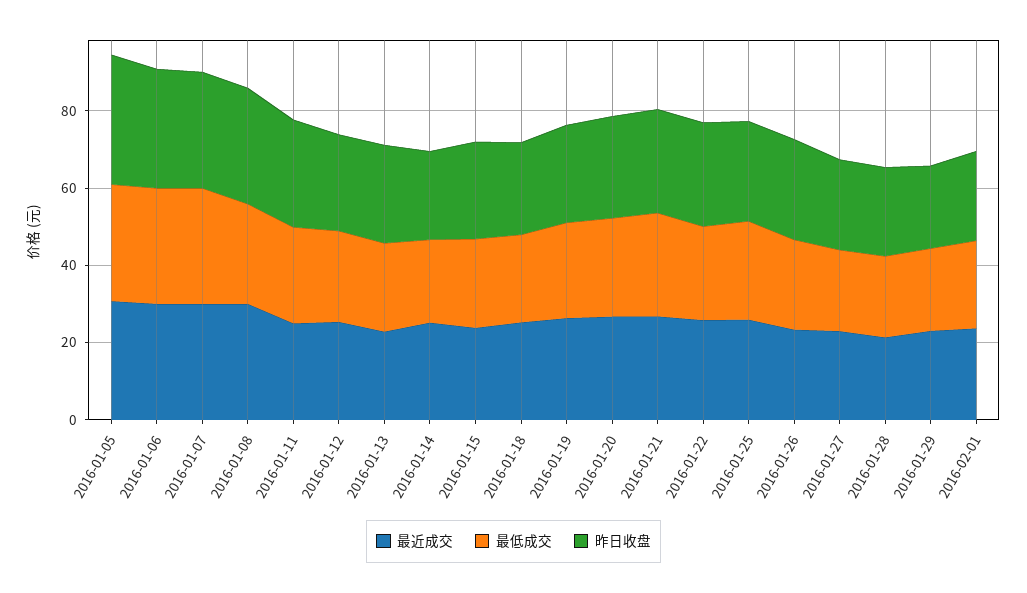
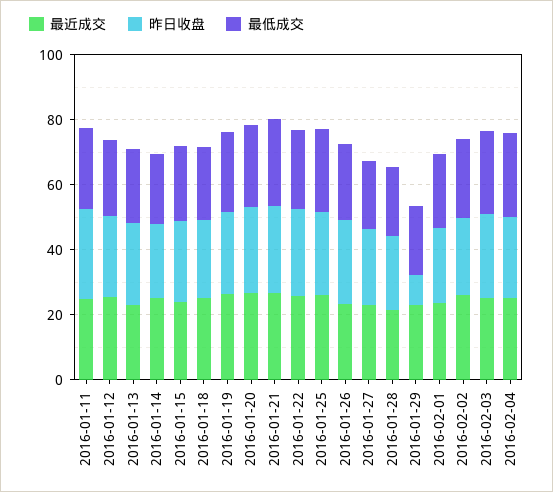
最近成交, 2016-01-05: 30 -> none
最低成交, 2016-01-05: 30 -> none
昨日收盘, 2016-01-05: 35 -> none
最近成交, 2016-01-06: 30 -> none
最低成交, 2016-01-06: 30 -> none
昨日收盘, 2016-01-06: 30 -> none
最近成交, 2016-01-07: 30 -> none
最低成交, 2016-01-07: 30 -> none
昨日收盘, 2016-01-07: 30 -> none
最近成交, 2016-01-08: 30 -> none
最低成交, 2016-01-08: 25 -> none
昨日收盘, 2016-01-08: 30 -> none
昨日收盘, 2016-01-29: 20 -> 10
最近成交, 2016-02-02: none -> 25
昨日收盘, 2016-02-02: none -> 25
最低成交, 2016-02-02: none -> 25
最近成交, 2016-02-03: none -> 25
昨日收盘, 2016-02-03: none -> 25
最低成交, 2016-02-03: none -> 25
最近成交, 2016-02-04: none -> 25
昨日收盘, 2016-02-04: none -> 25
最低成交, 2016-02-04: none -> 25

